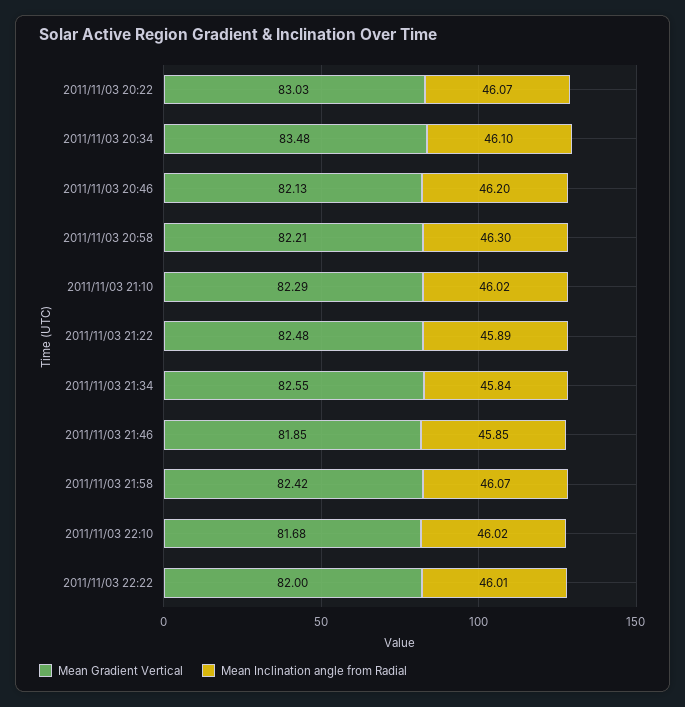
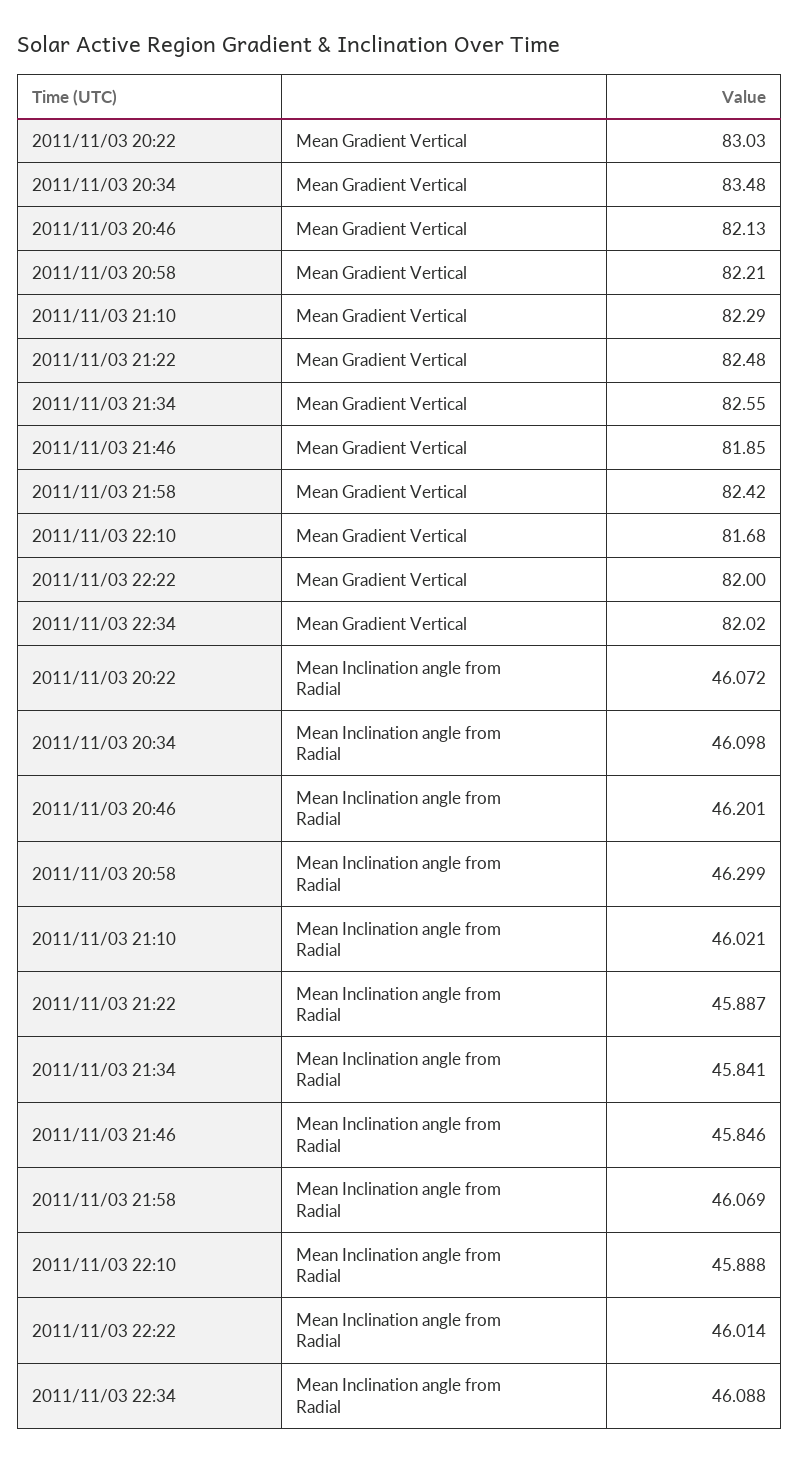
Mean Inclination angle from Radial, 2011/11/03 22:10: 46.02 -> 45.888
Mean Gradient Vertical, 2011/11/03 22:34: none -> 82.02
Mean Inclination angle from Radial, 2011/11/03 22:34: none -> 46.088

